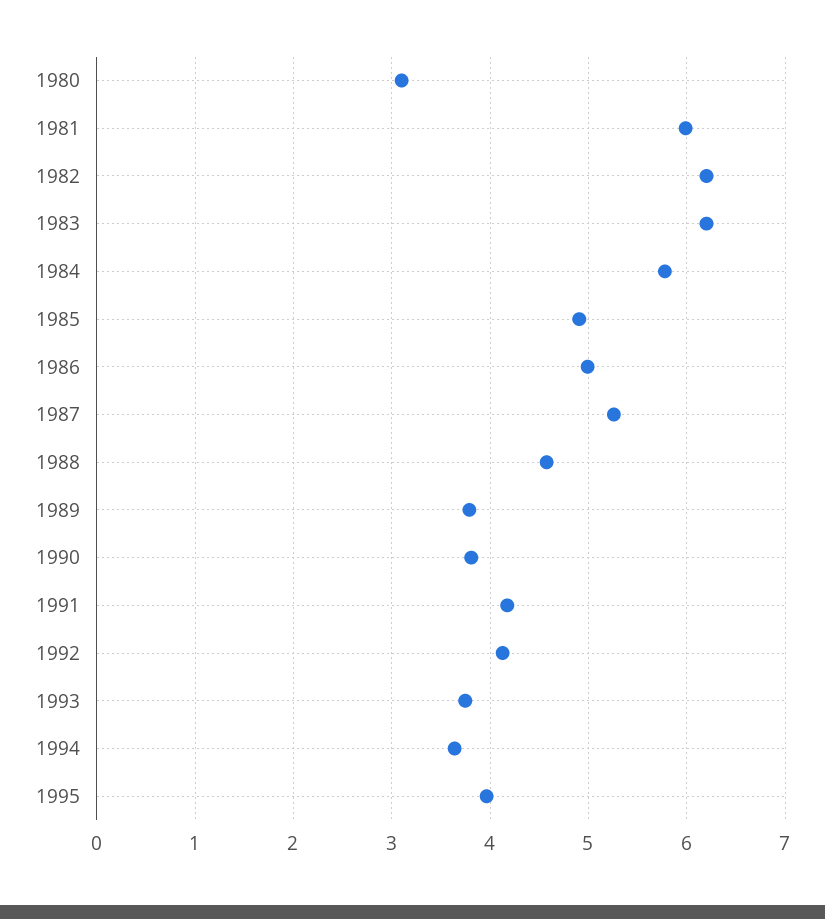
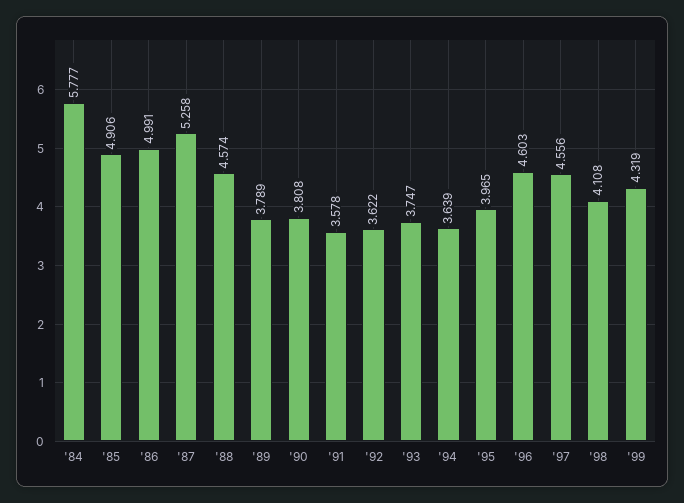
1980: 3.1 -> none
1981: 6 -> none
1982: 6.2 -> none
1983: 6.2 -> none
1991: 4.2 -> 3.578
1992: 4.1 -> 3.622
'96: none -> 4.603
'97: none -> 4.556
'98: none -> 4.108
'99: none -> 4.319

